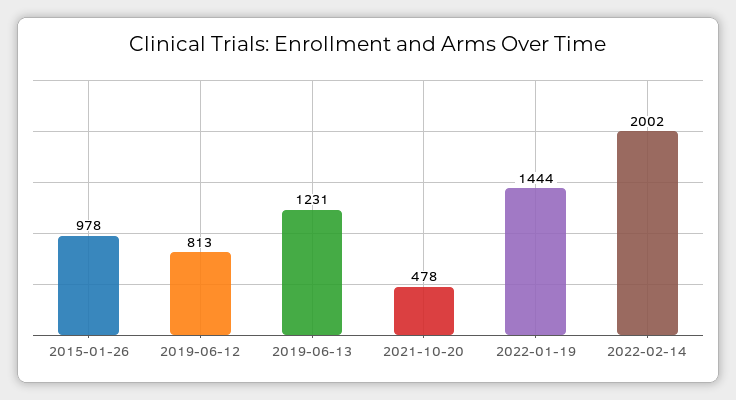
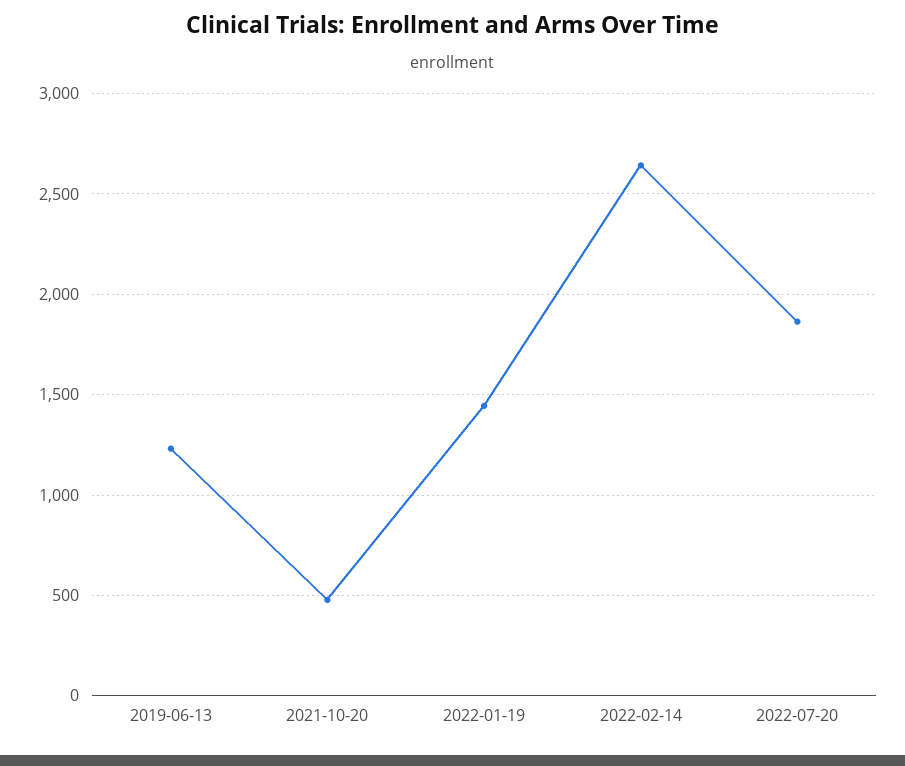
2015-01-26: 978 -> none
2019-06-12: 813 -> none
2022-02-14: 2002 -> 2650
2022-07-20: none -> 1850

